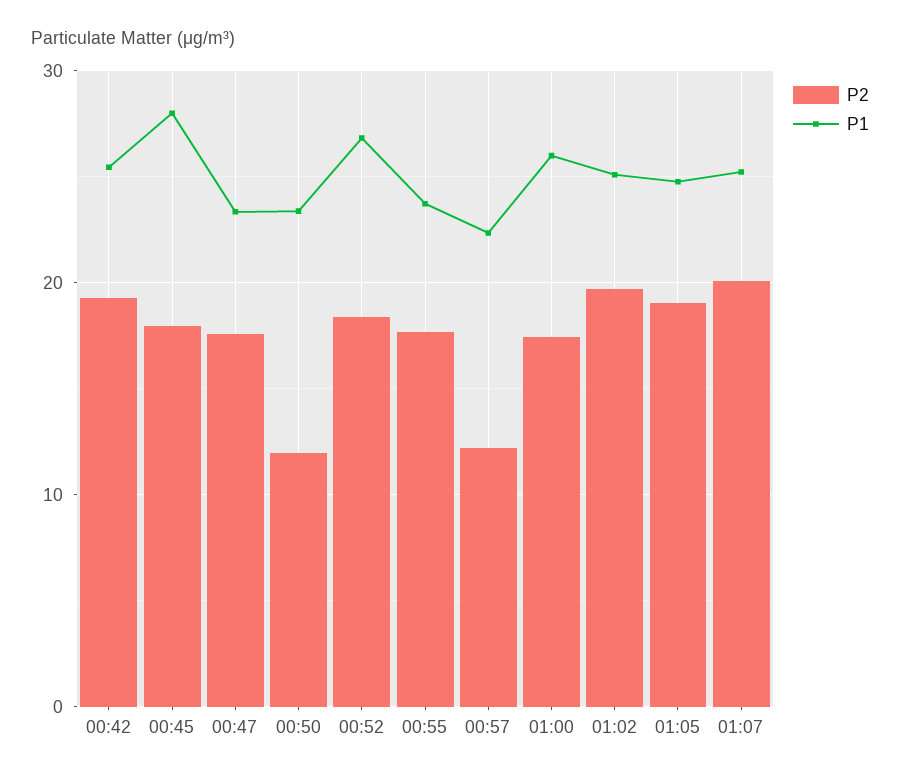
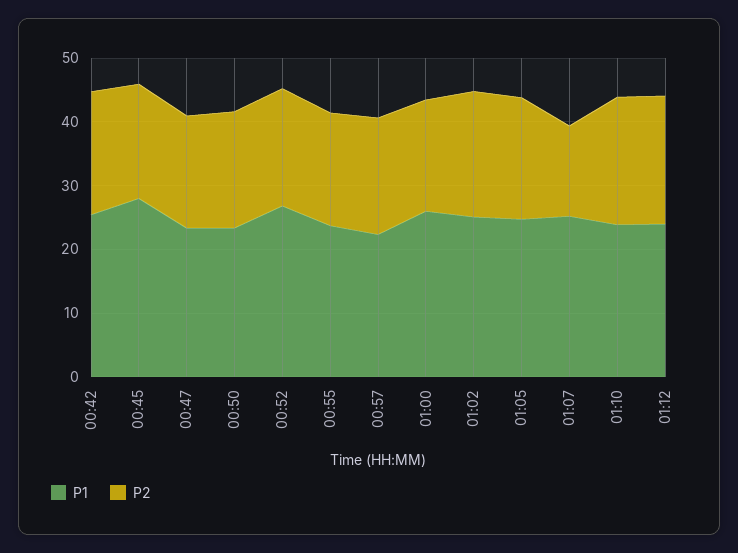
P2, 00:50: 12 -> 18
P2, 00:57: 12 -> 18
P2, 01:07: 20 -> 14
P1, 01:10: none -> 24
P2, 01:10: none -> 20
P1, 01:12: none -> 24
P2, 01:12: none -> 20

